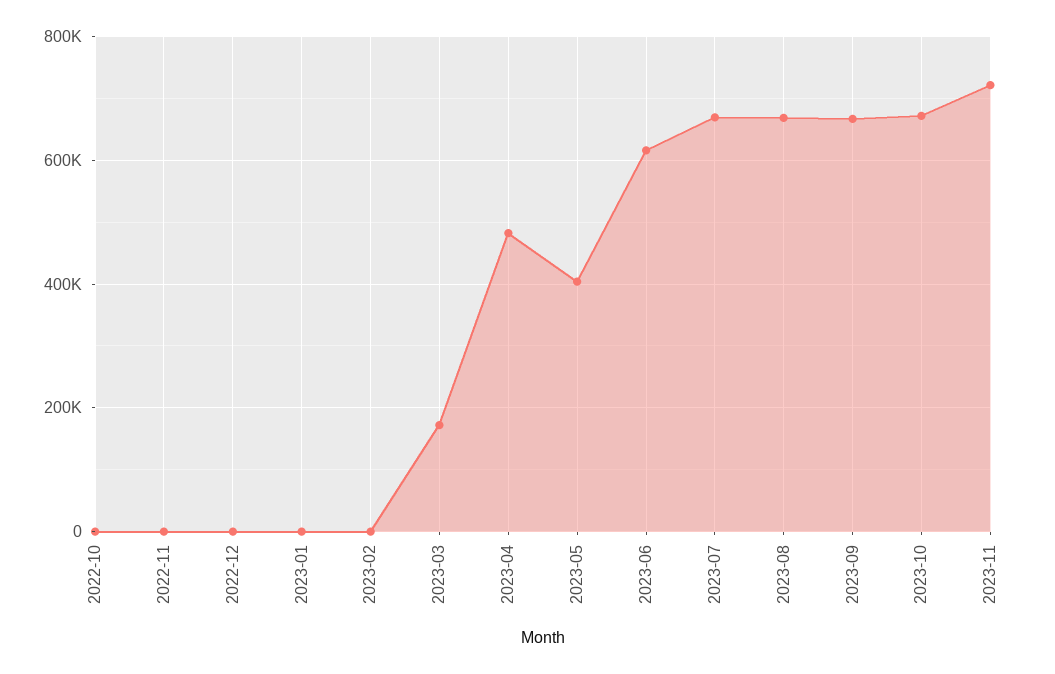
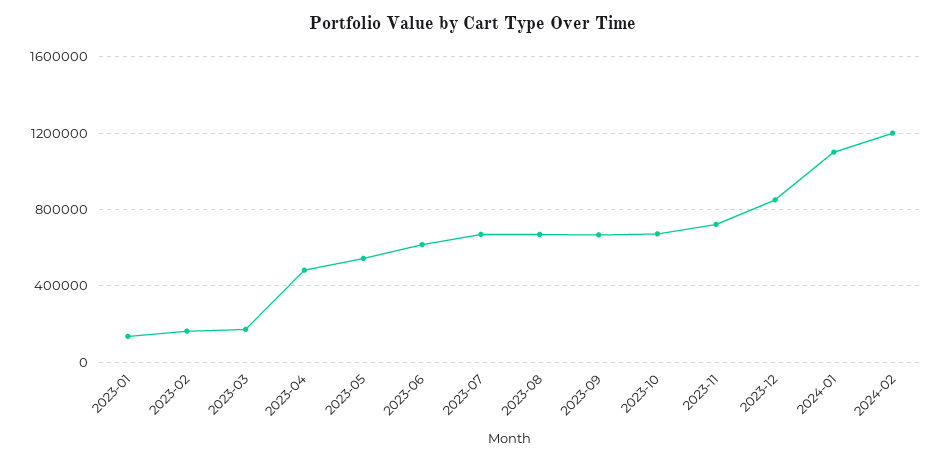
2022-10: 0 -> none
2022-11: 0 -> none
2022-12: 0 -> none
2023-01: 0 -> 150000
2023-02: 0 -> 150000
2023-05: 400000 -> 550000
2023-12: none -> 850000
2024-01: none -> 1100000
2024-02: none -> 1200000

